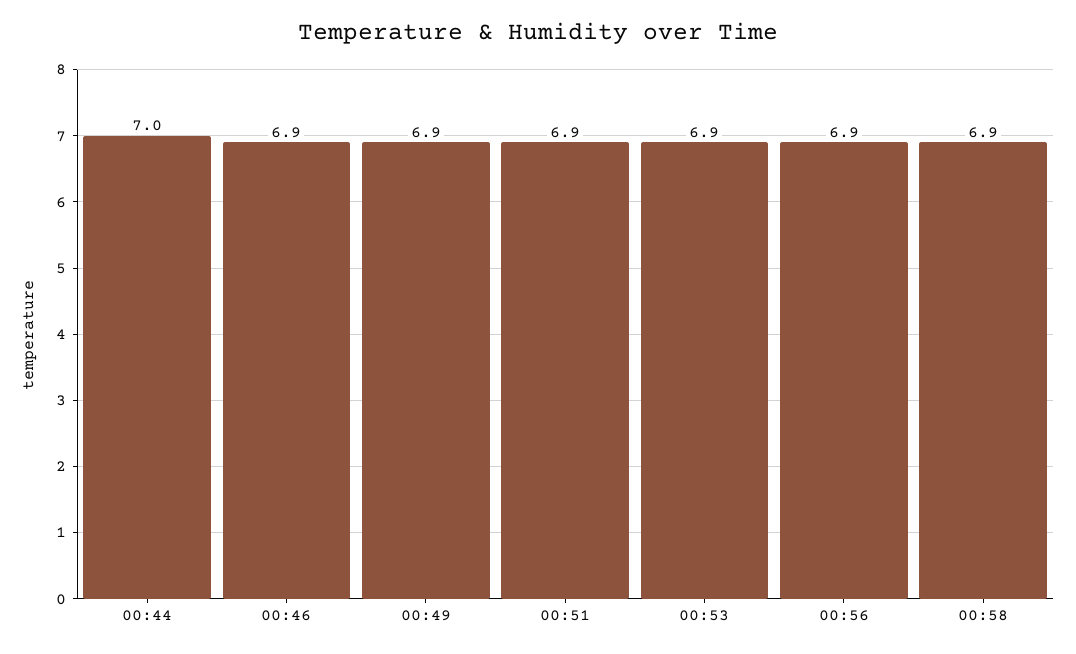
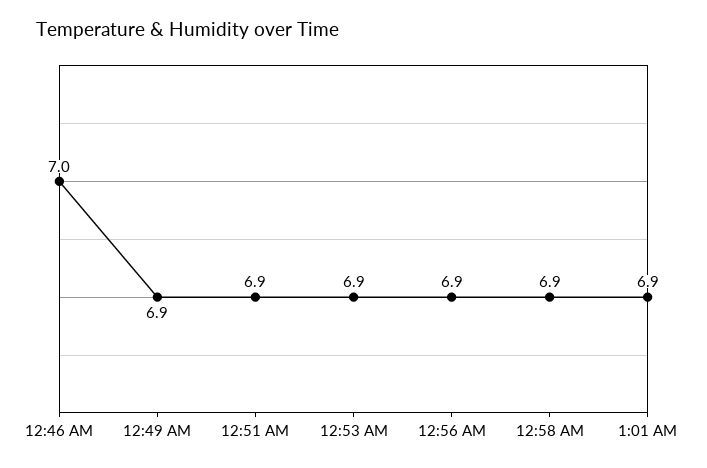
00:44: 7 -> none
00:46: 6.9 -> 7
1:01 AM: none -> 6.9

